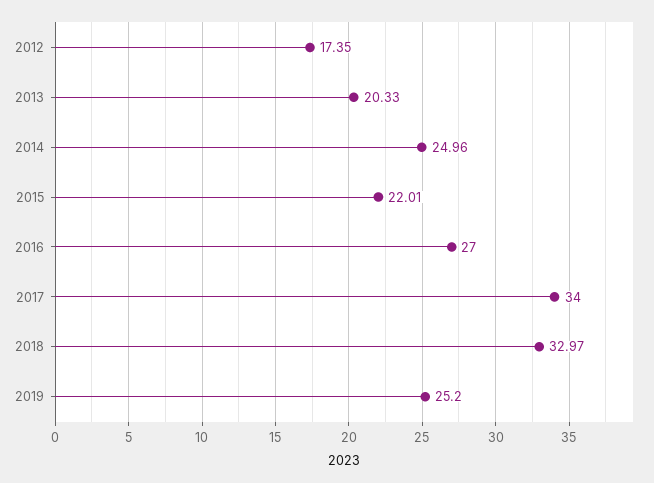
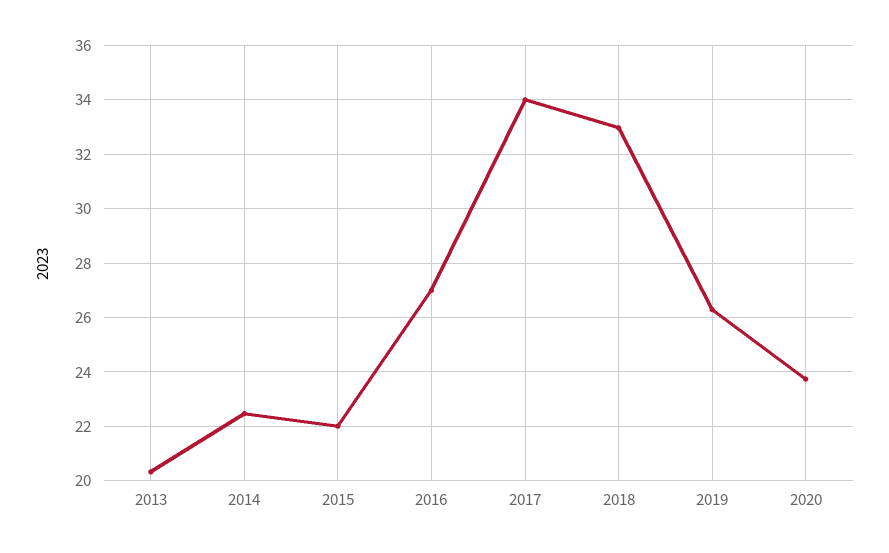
2012: 17.35 -> none
2014: 24.96 -> 22.5
2019: 25.2 -> 26.25
2020: none -> 23.75

